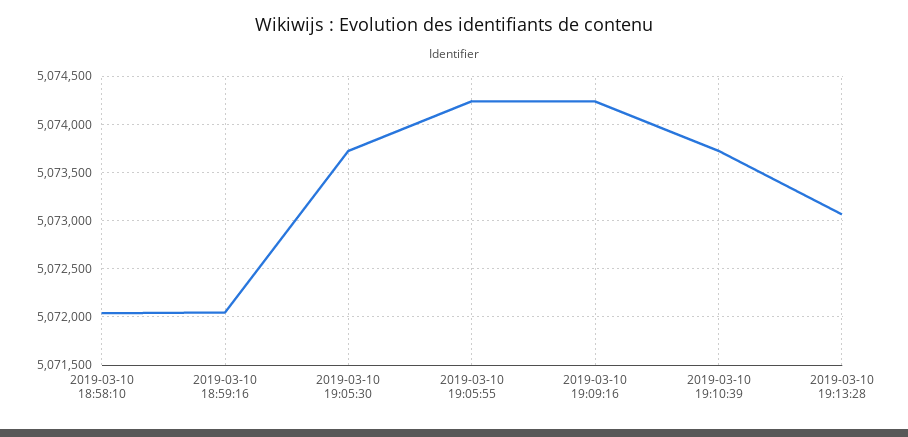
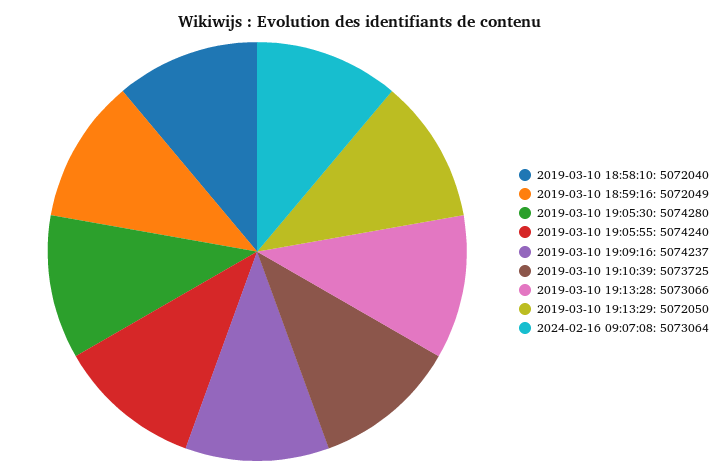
2019-03-10 19:05:30: 5073700 -> 5074280
2019-03-10 19:13:29: none -> 5072050
2024-02-16 09:07:08: none -> 5073064

